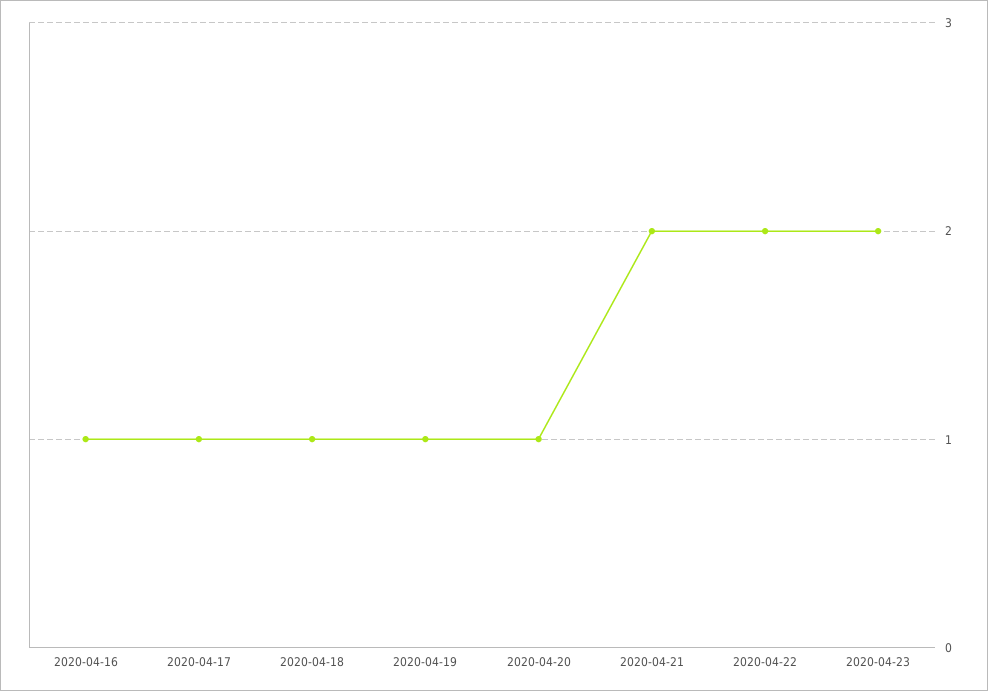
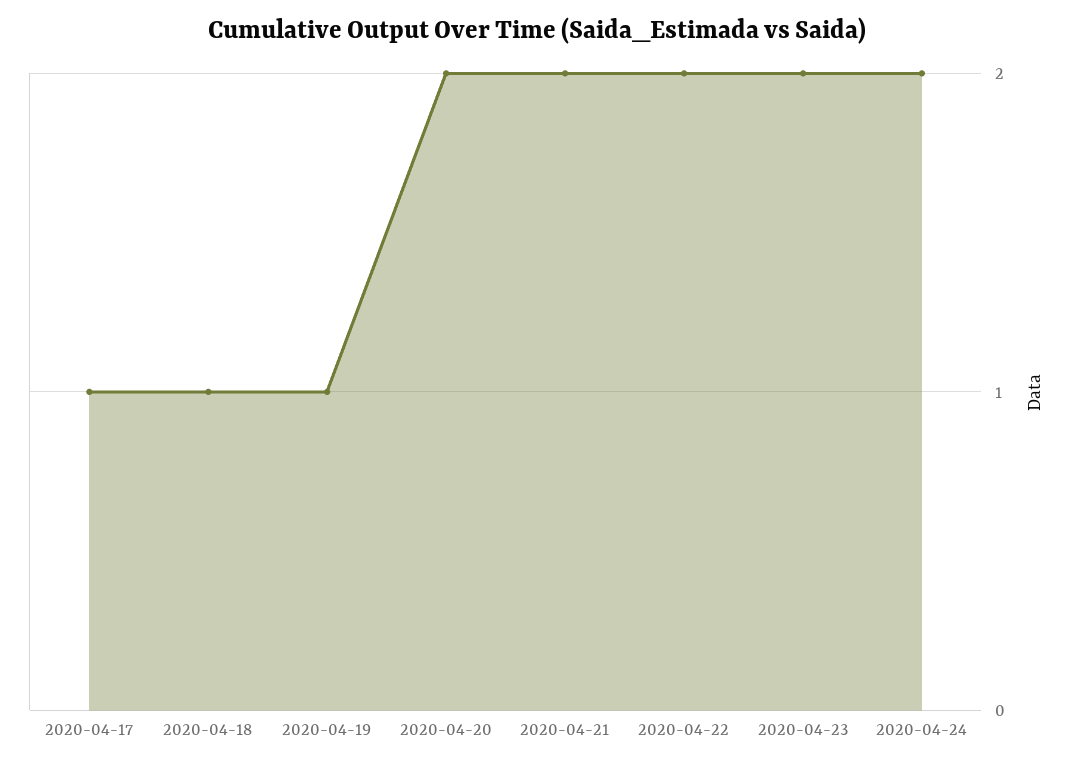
2020-04-16: 1 -> none
2020-04-20: 1 -> 2
2020-04-24: none -> 2

